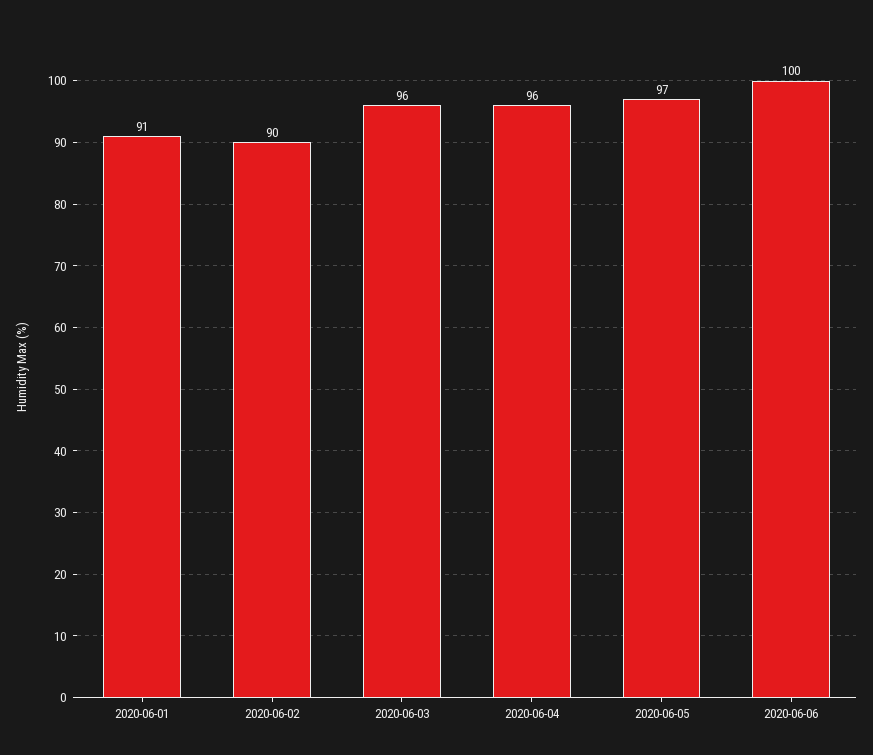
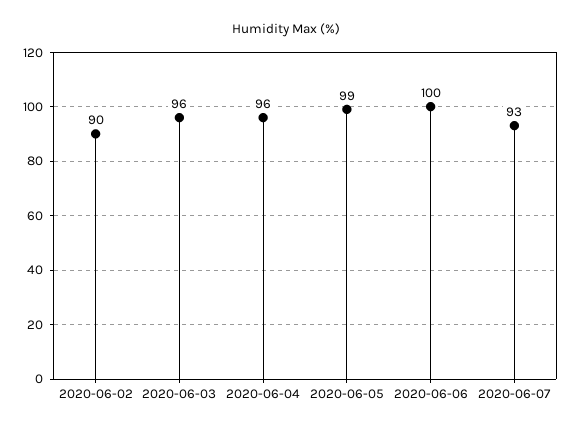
2020-06-01: 91 -> none
2020-06-05: 97 -> 99
2020-06-07: none -> 93

